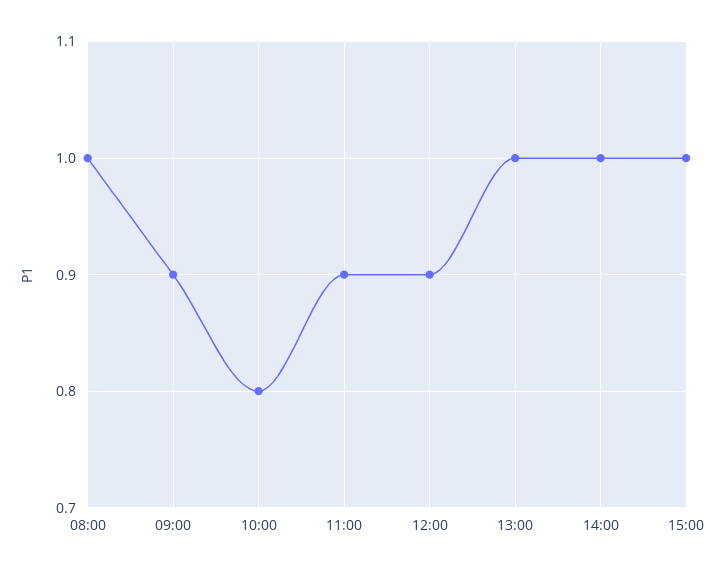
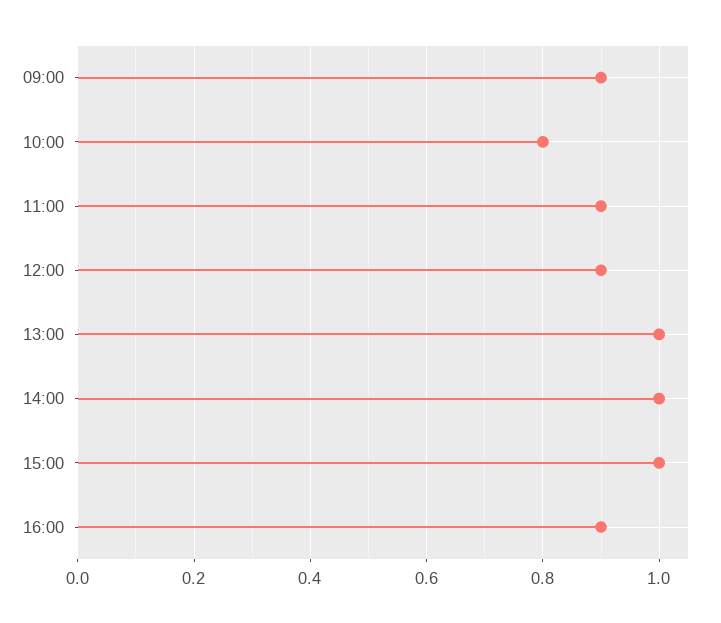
08:00: 1 -> none
16:00: none -> 0.9

